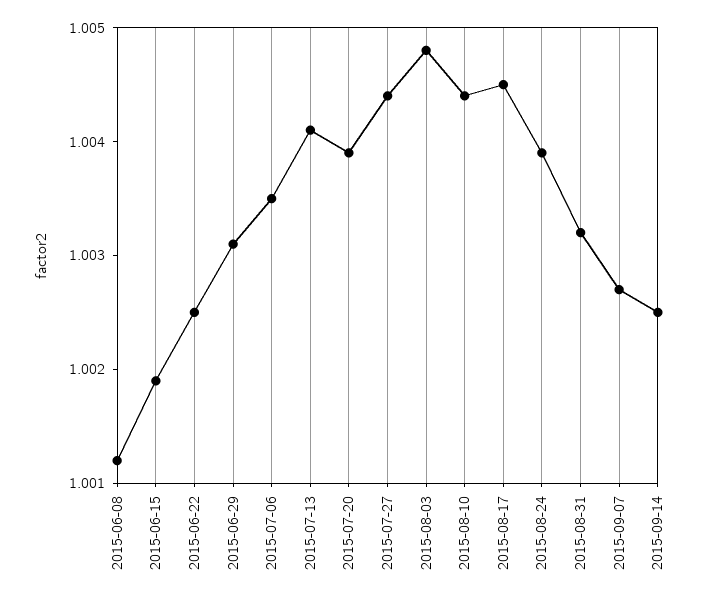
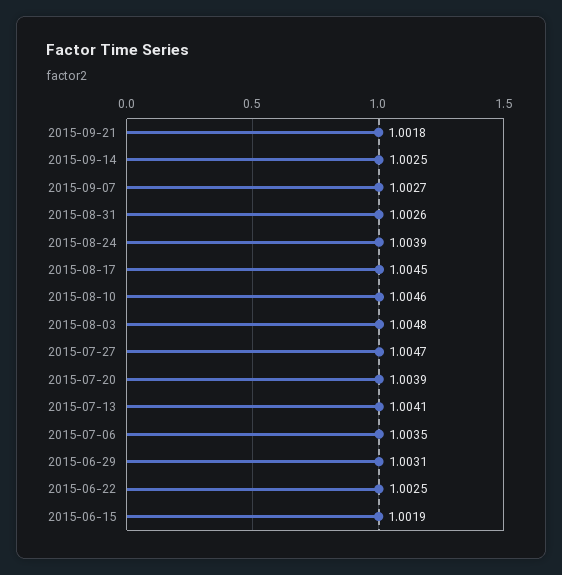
2015-06-08: 1.0012 -> none
2015-07-27: 1.0044 -> 1.0047
2015-08-10: 1.0044 -> 1.0046
2015-08-31: 1.0032 -> 1.0026
2015-09-21: none -> 1.0018

